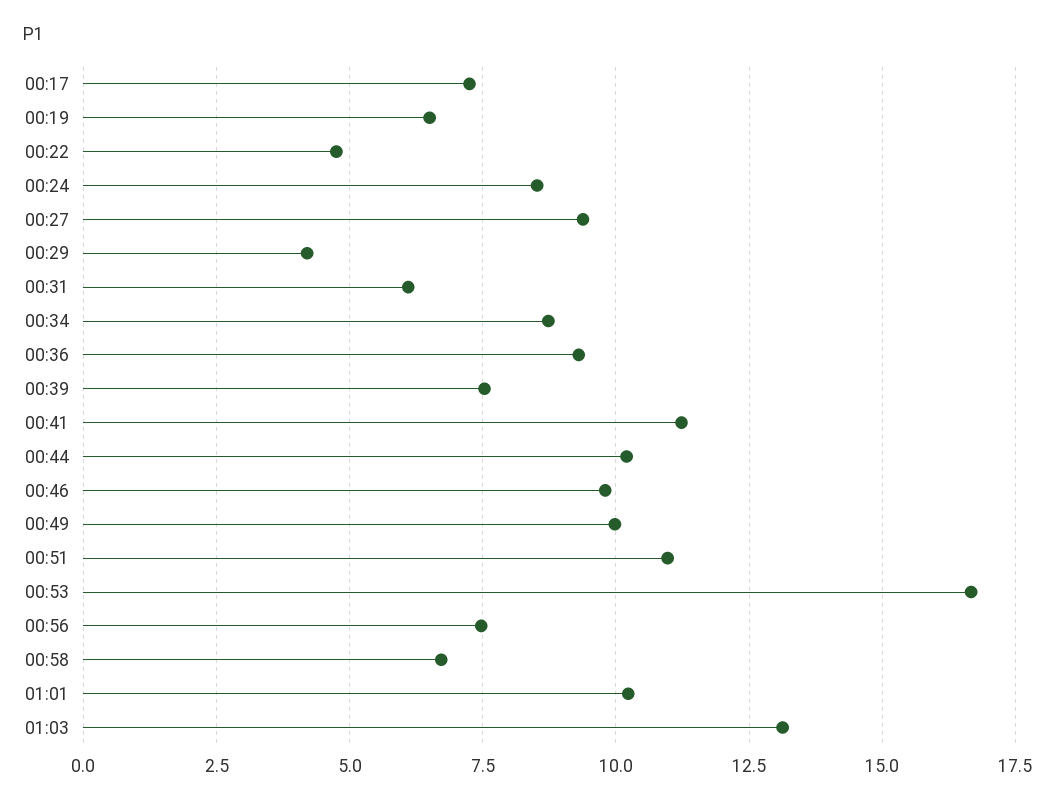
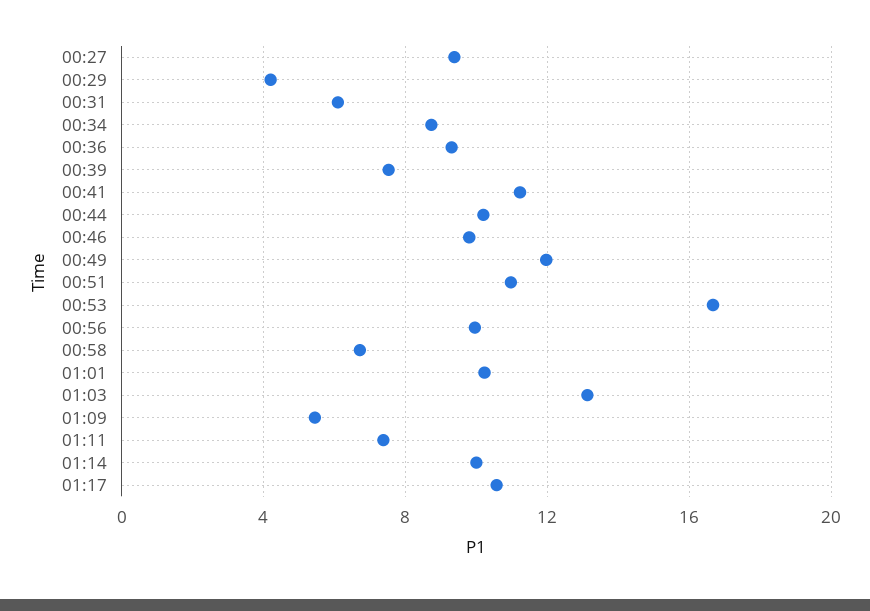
00:17: 7.25 -> none
00:19: 6.5 -> none
00:22: 4.75 -> none
00:24: 8.5 -> none
00:49: 10 -> 12
00:56: 7.5 -> 10
01:09: none -> 5.5
01:11: none -> 7.5
01:14: none -> 10
01:17: none -> 10.5

